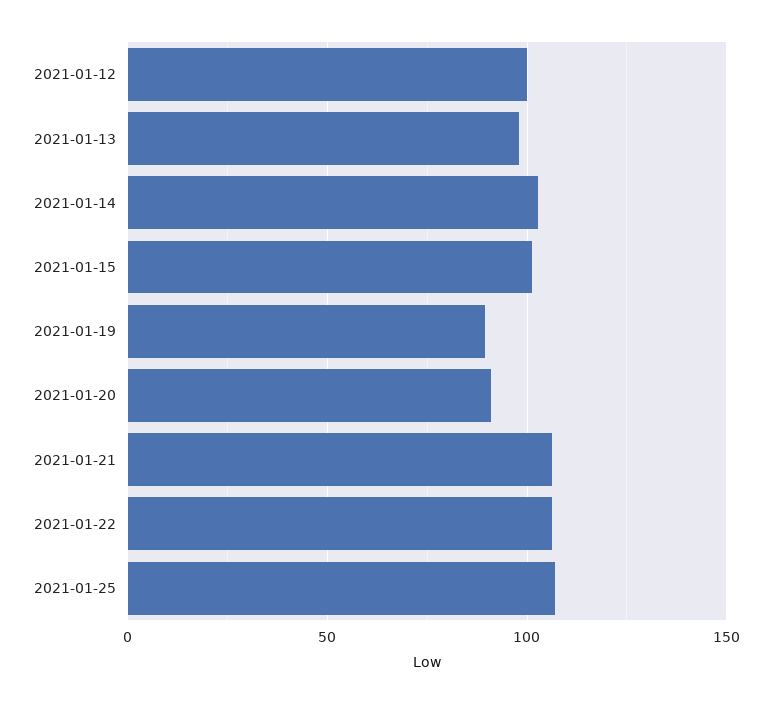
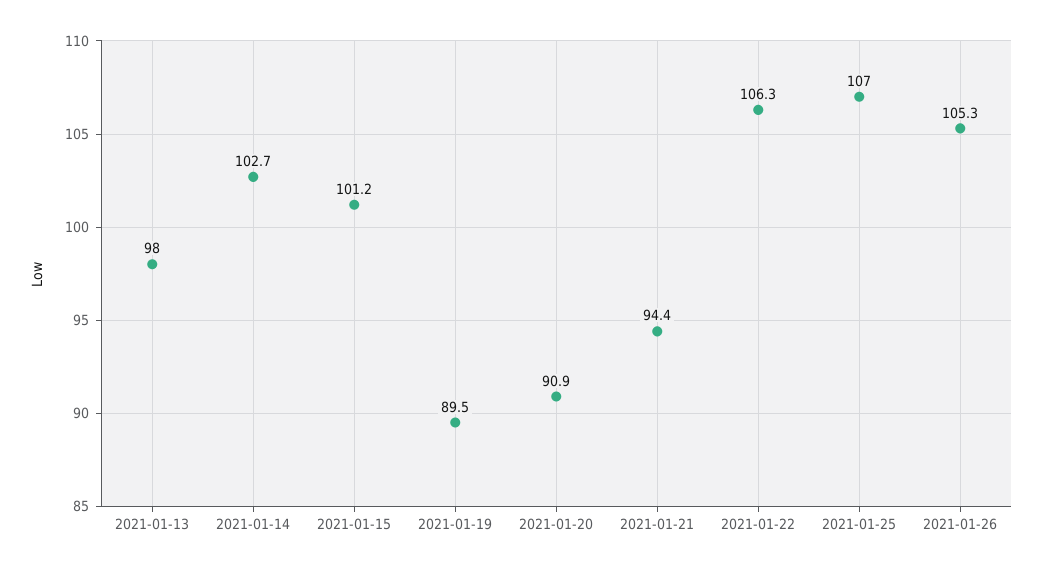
2021-01-12: 100 -> none
2021-01-21: 105 -> 94.4
2021-01-26: none -> 105.3

